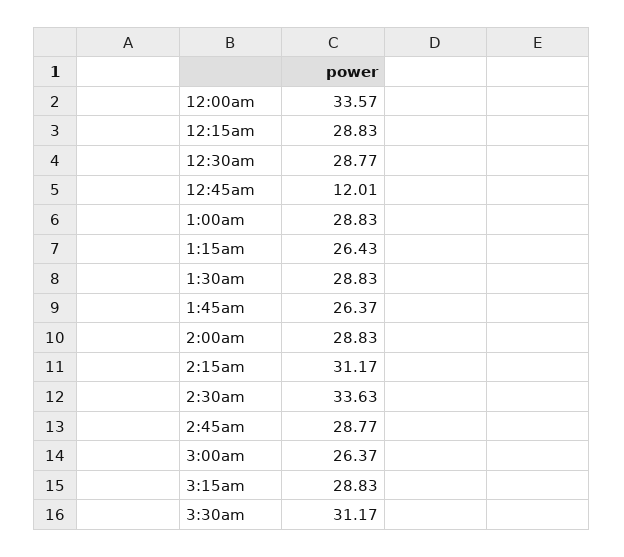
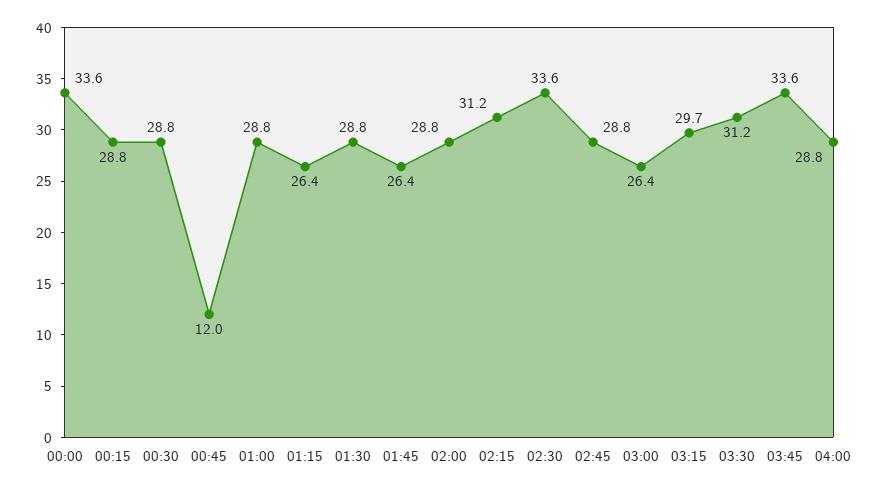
3:15am: 28.83 -> 29.7
03:45: none -> 33.6
04:00: none -> 28.8

